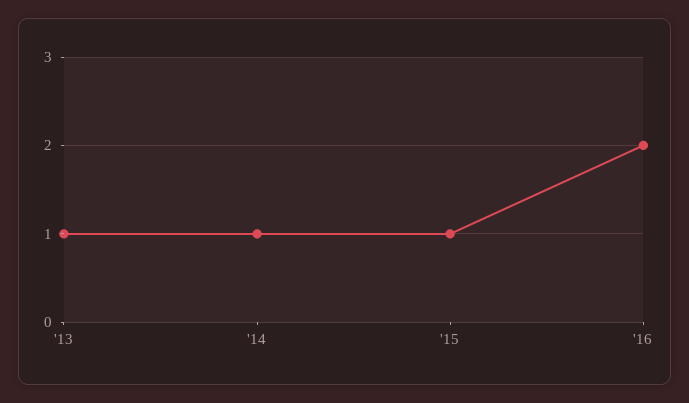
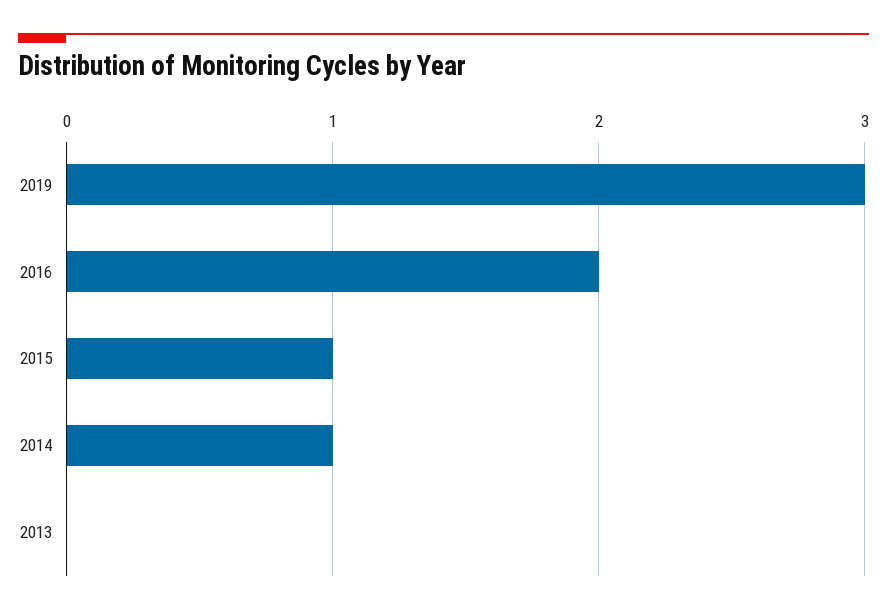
'13: 1 -> 0
2019: none -> 3

